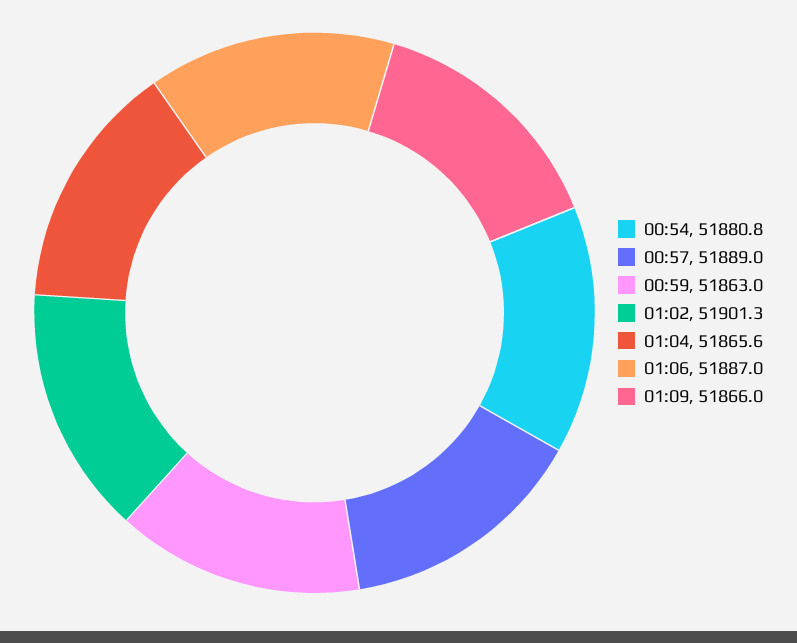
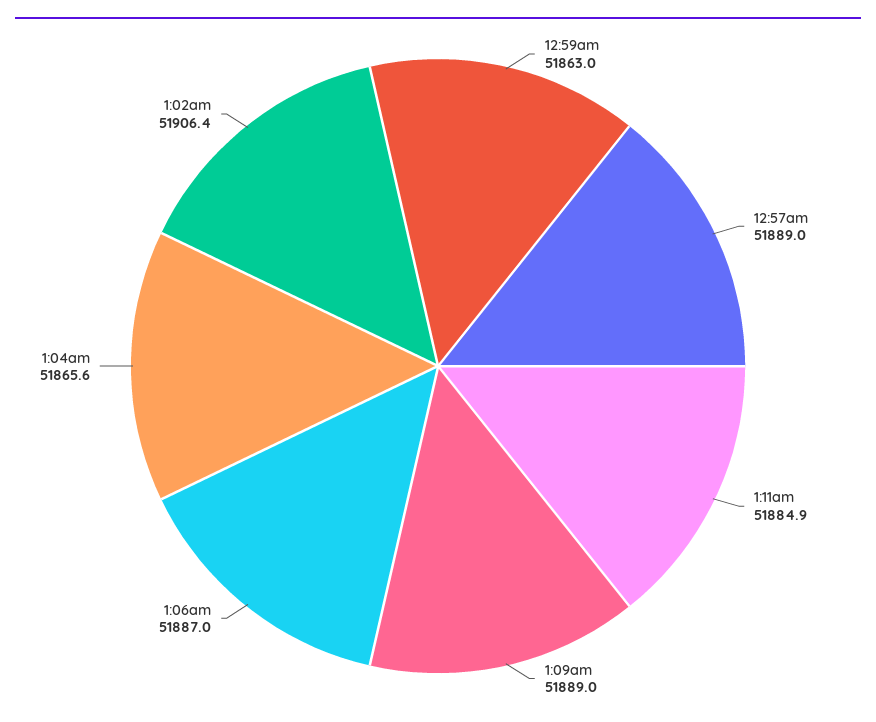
00:54: 51880.8 -> none
01:02: 51901.3 -> 51906.4
01:09: 51866 -> 51889
1:11am: none -> 51884.9

